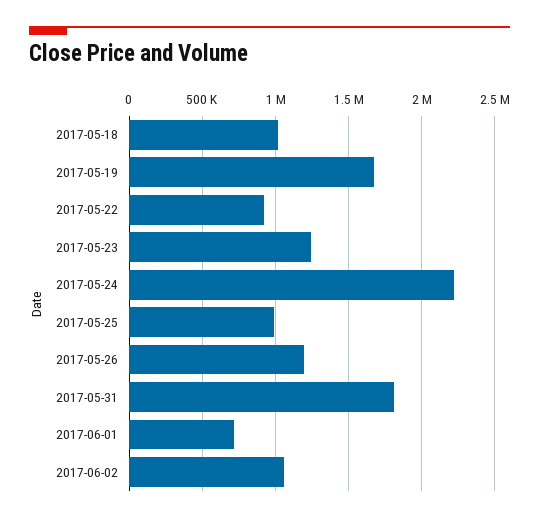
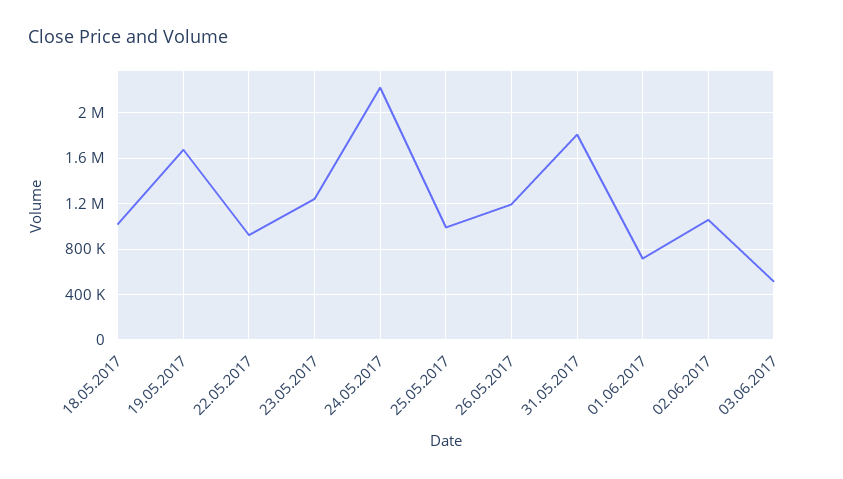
03.06.2017: none -> 500000

